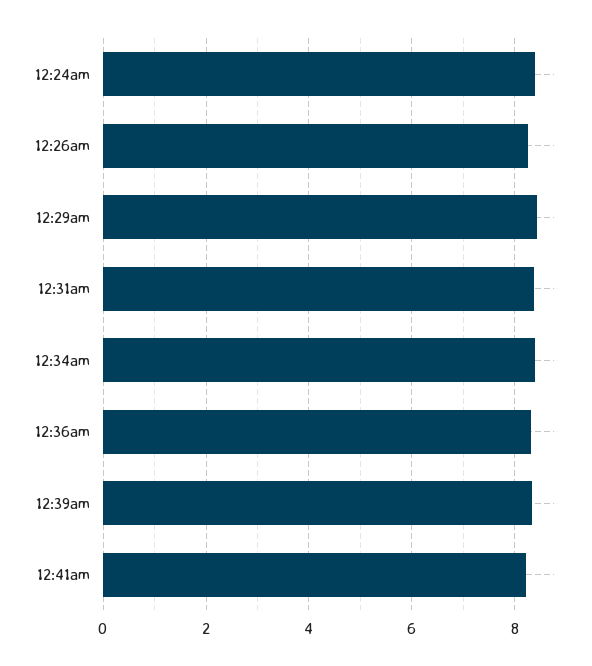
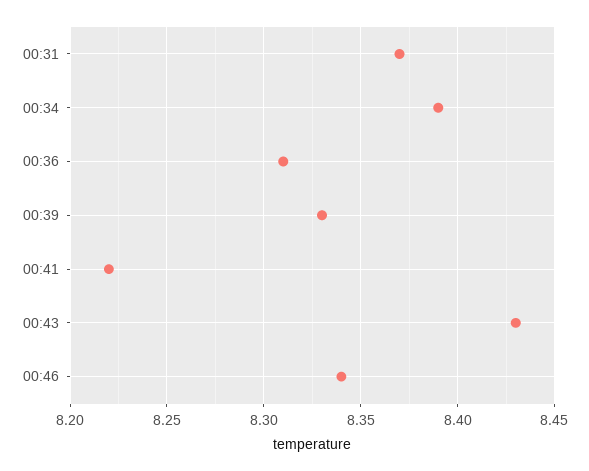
12:24am: 8.4 -> none
12:26am: 8.2 -> none
12:29am: 8.4 -> none
00:43: none -> 8.43
00:46: none -> 8.34

